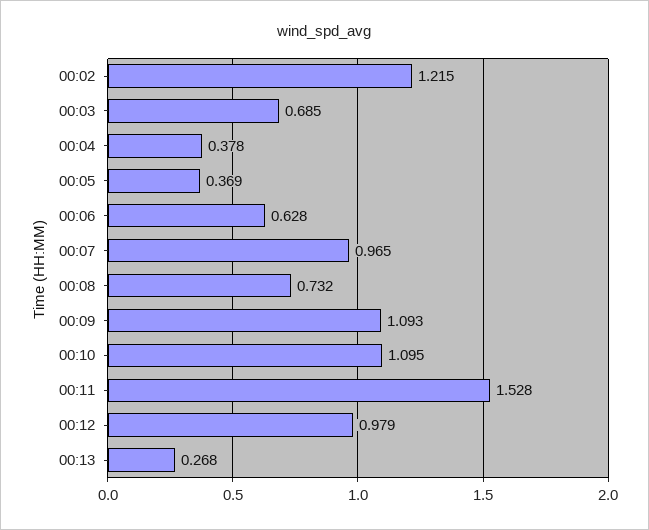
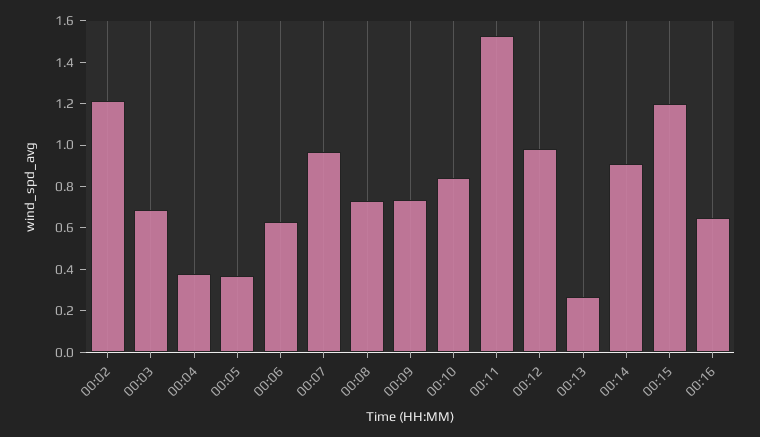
00:09: 1.093 -> 0.75
00:10: 1.095 -> 0.85
00:14: none -> 0.9
00:15: none -> 1.2
00:16: none -> 0.65

